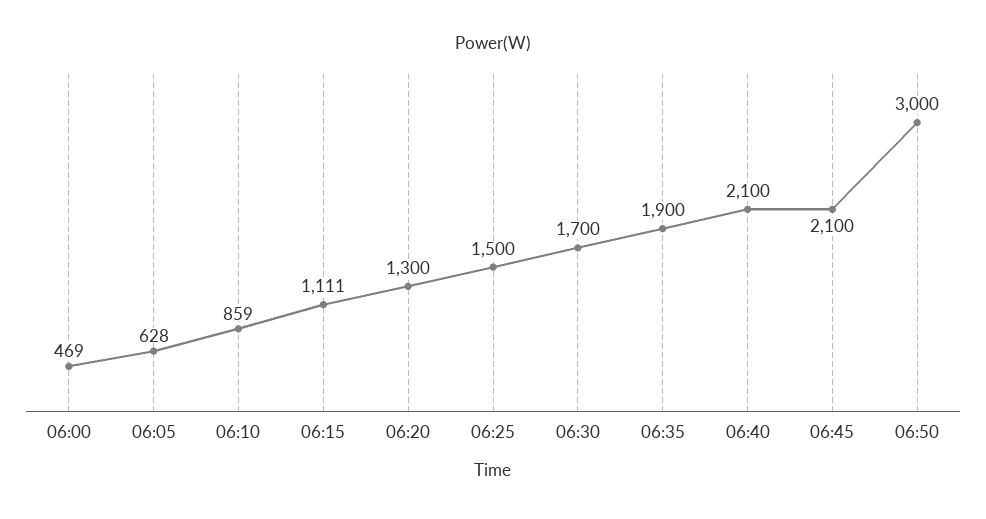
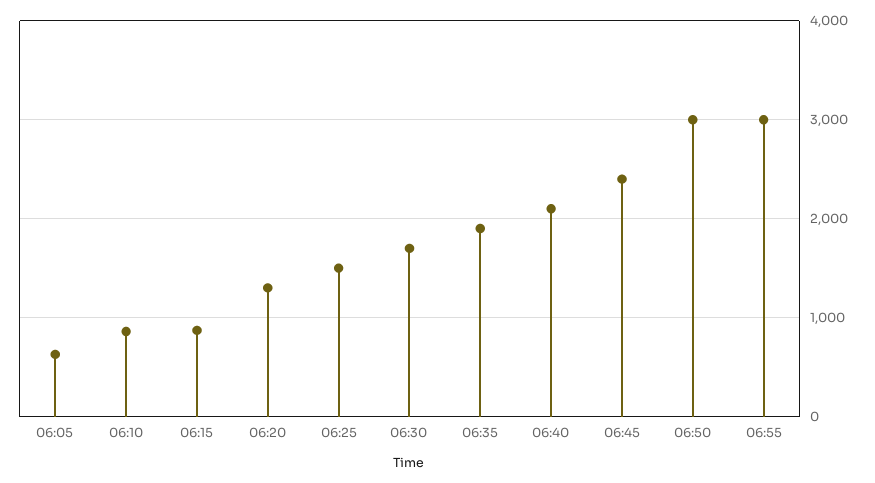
06:00: 469 -> none
06:15: 1111 -> 900
06:45: 2100 -> 2400
06:55: none -> 3000

